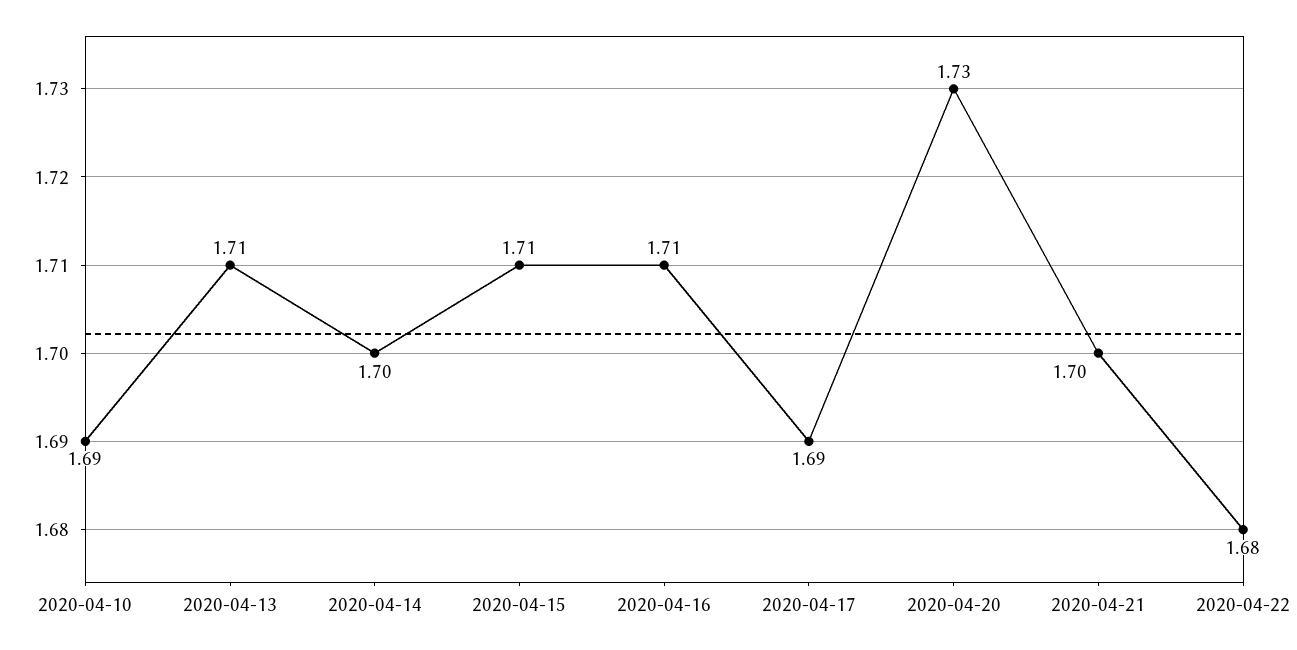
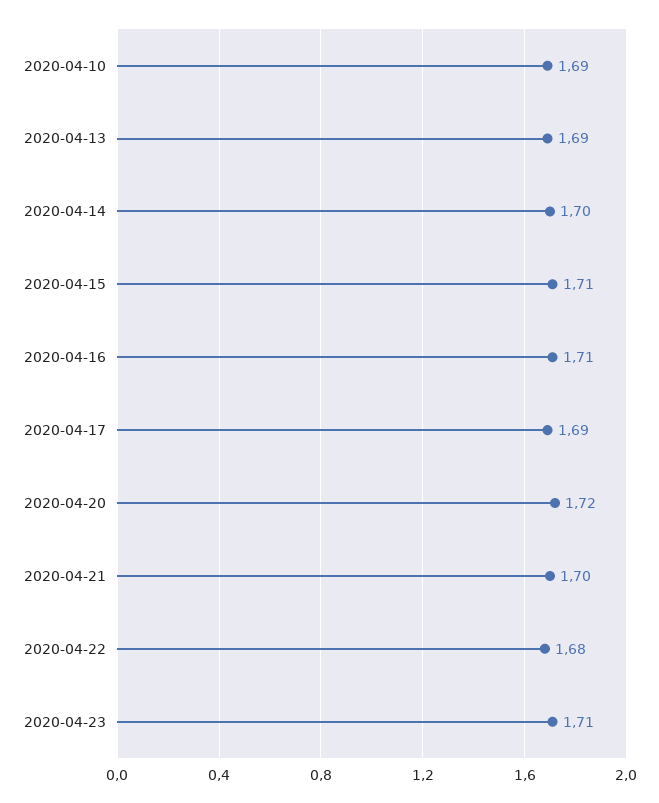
2020-04-13: 1.71 -> 1.69
2020-04-20: 1.73 -> 1.72
2020-04-23: none -> 1.71

